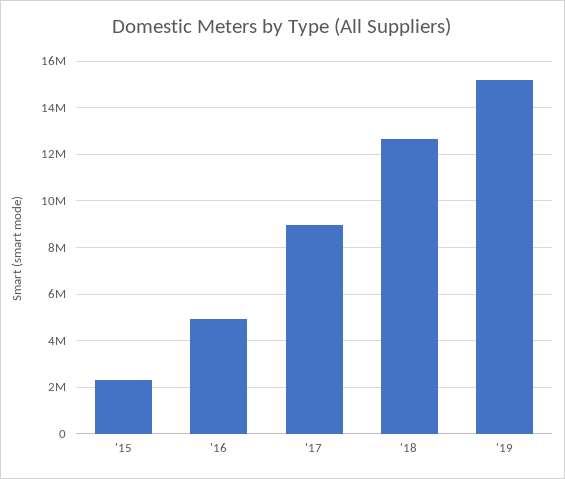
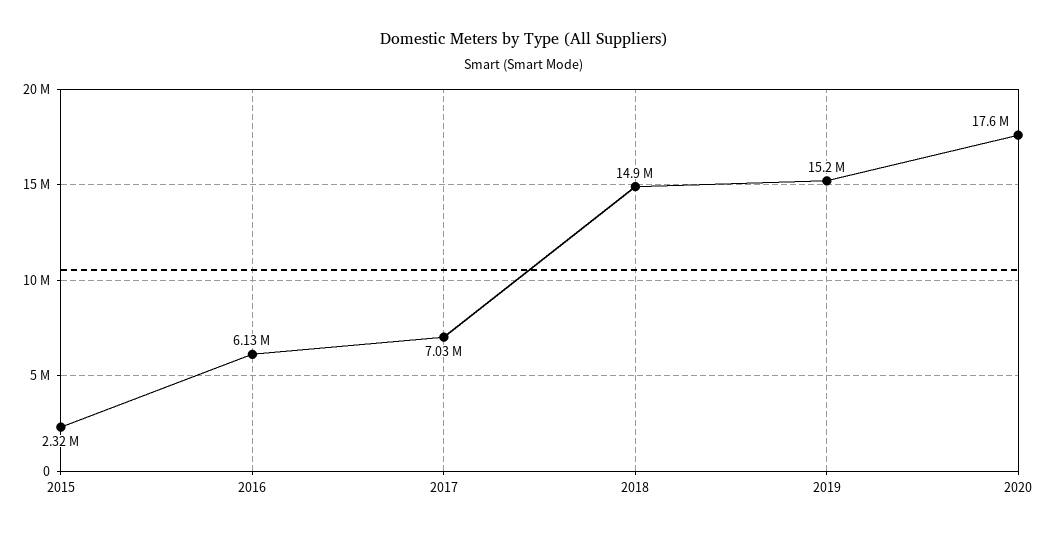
'16: 5000000 -> 6130000
'17: 9000000 -> 7030000
'18: 12500000 -> 14900000
2020: none -> 17600000

